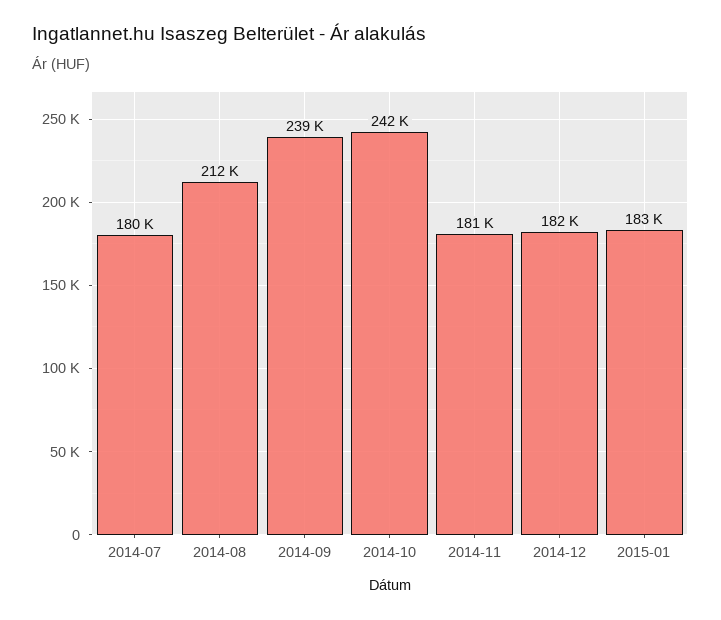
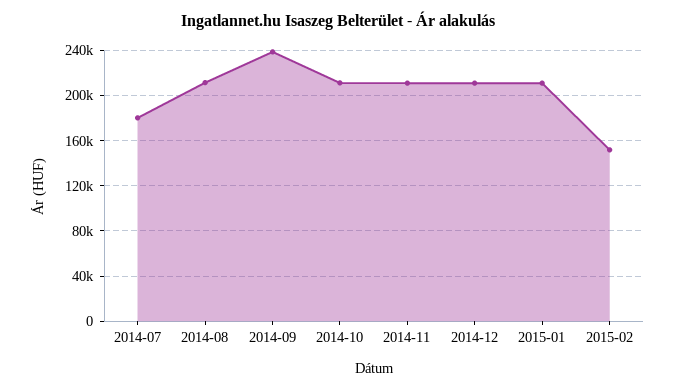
2014-10: 242000 -> 210000
2014-11: 181000 -> 210000
2014-12: 182000 -> 210000
2015-01: 183000 -> 210000
2015-02: none -> 150000

